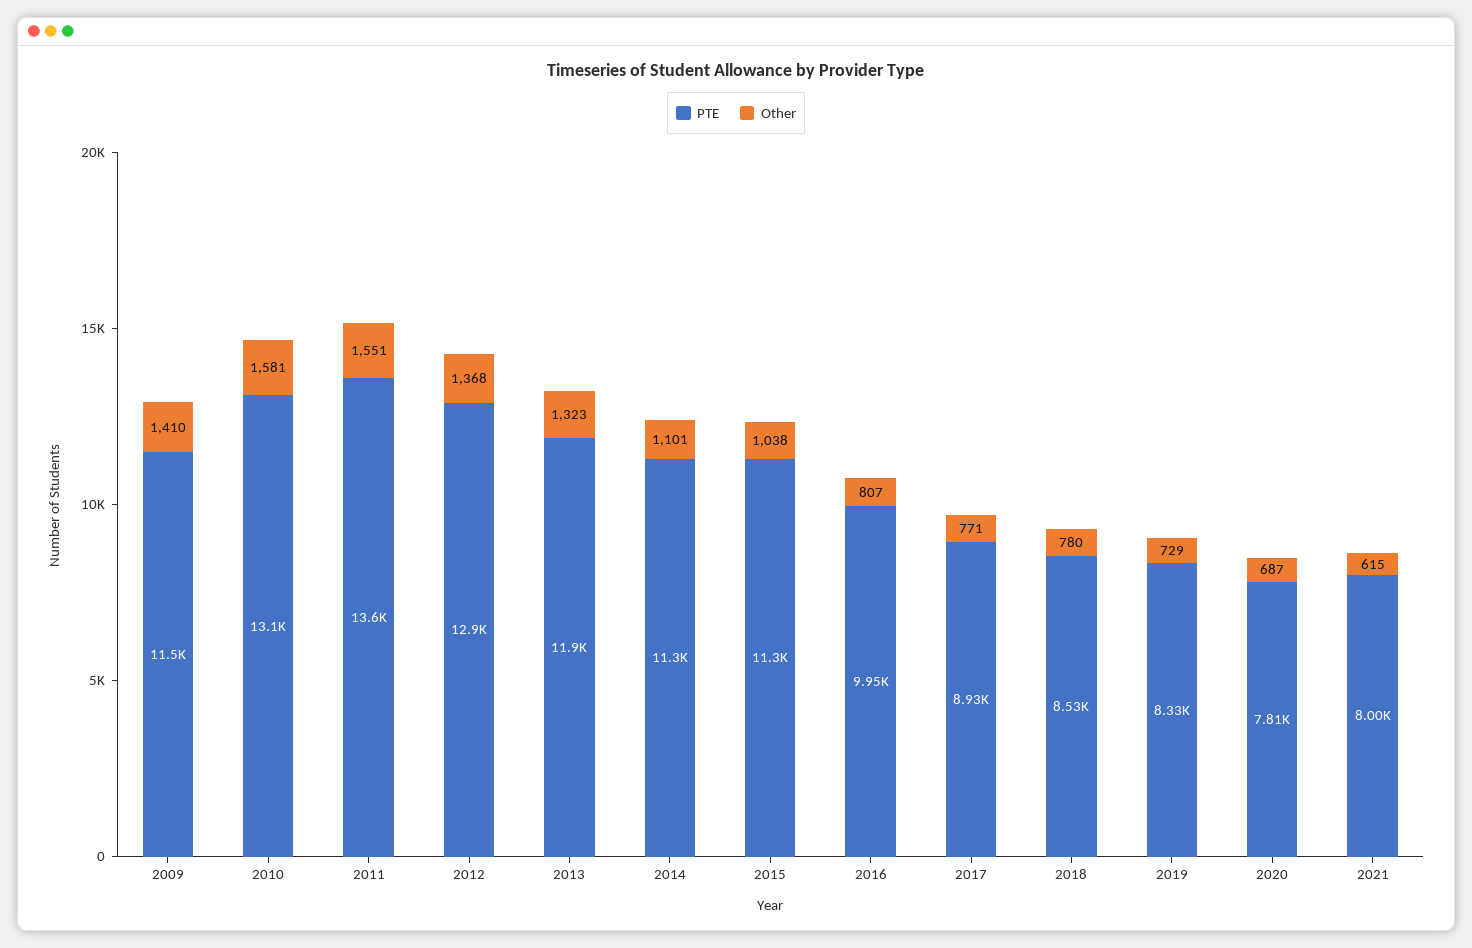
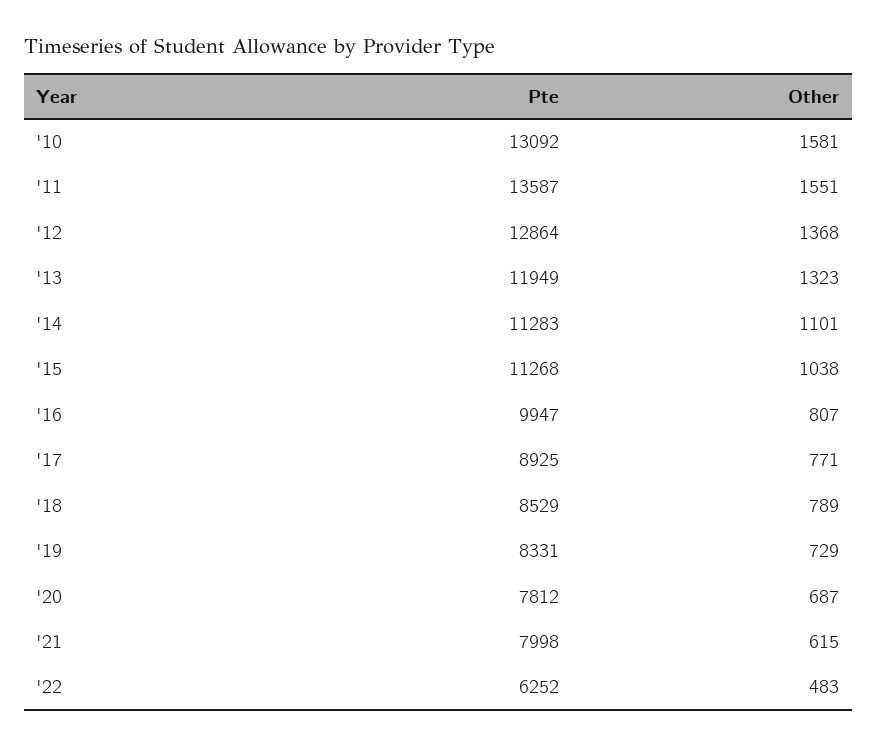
PTE, 2009: 11500 -> none
Other, 2009: 1410 -> none
Other, 2018: 780 -> 789
PTE, '22: none -> 6252
Other, '22: none -> 483

